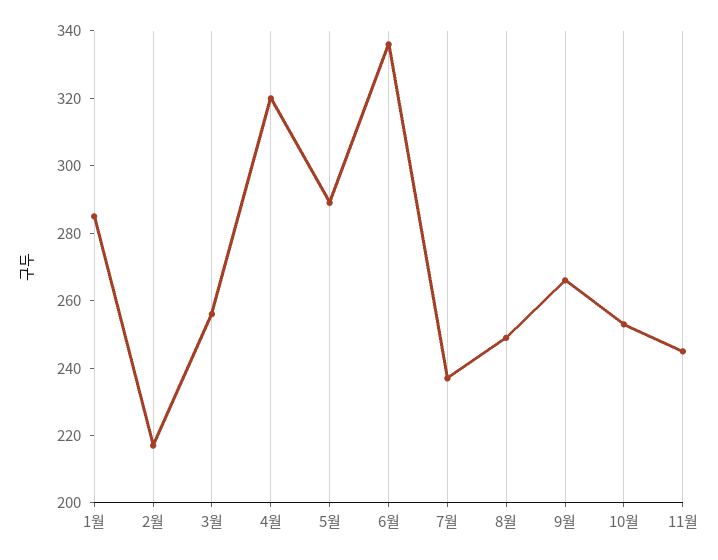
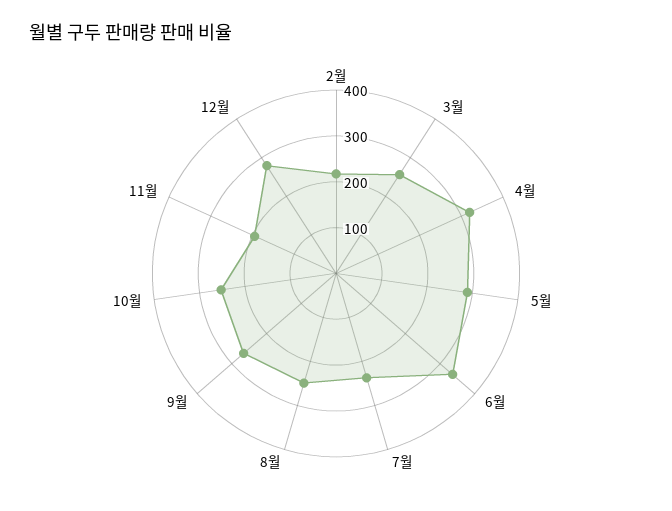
1월: 285 -> none
11월: 245 -> 200
12월: none -> 280

